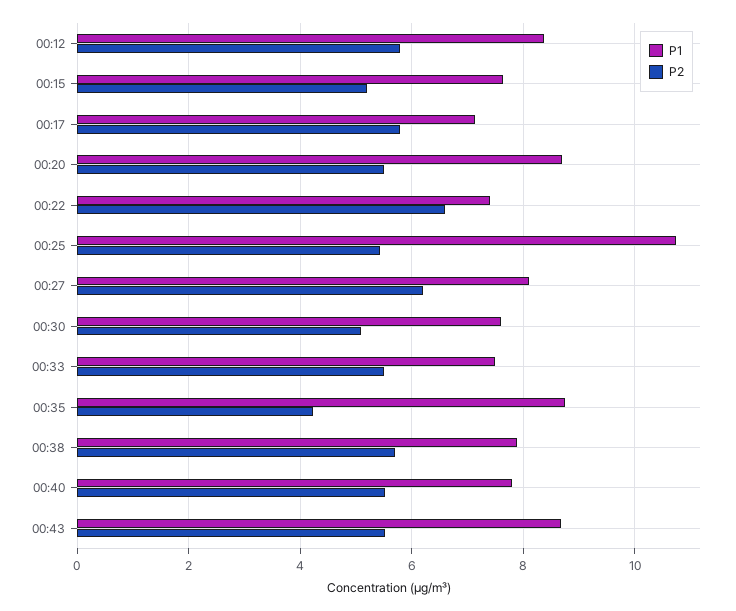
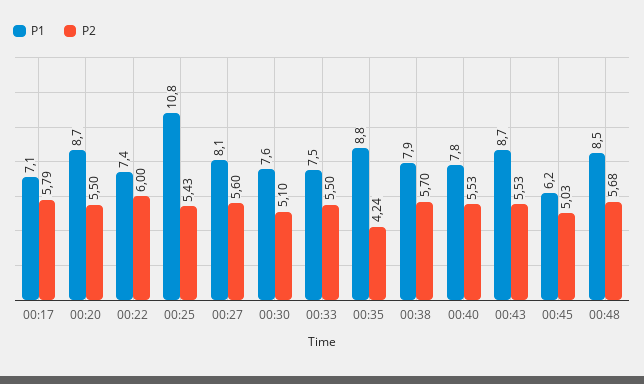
P1, 00:12: 8.4 -> none
P2, 00:12: 5.8 -> none
P1, 00:15: 7.6 -> none
P2, 00:15: 5.2 -> none
P2, 00:22: 6.6 -> 6
P2, 00:27: 6.2 -> 5.6
P1, 00:45: none -> 6.2
P2, 00:45: none -> 5.03
P1, 00:48: none -> 8.5
P2, 00:48: none -> 5.68

